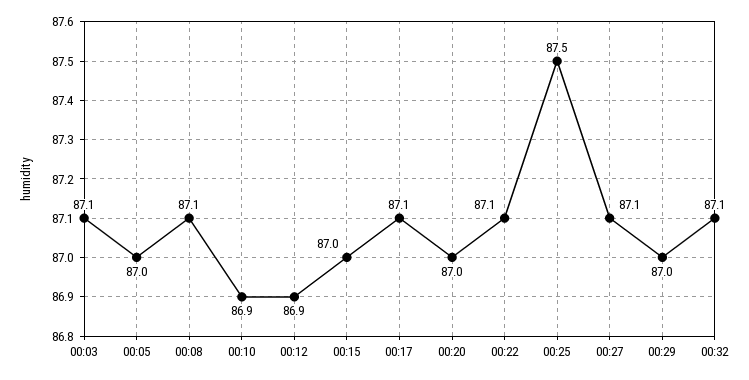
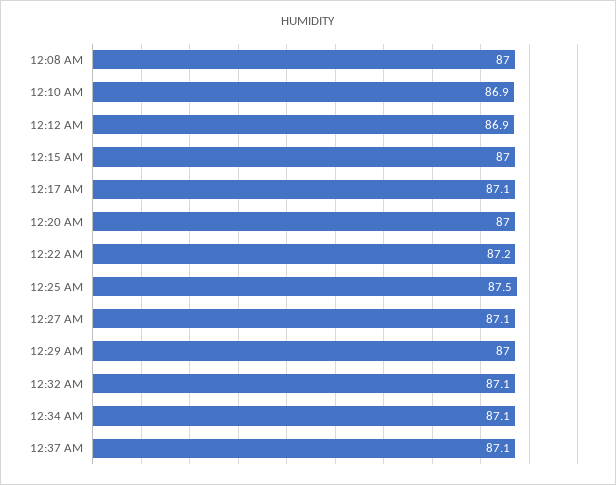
00:03: 87.1 -> none
00:05: 87 -> none
00:08: 87.1 -> 87
00:22: 87.1 -> 87.2
12:34 AM: none -> 87.1
12:37 AM: none -> 87.1

